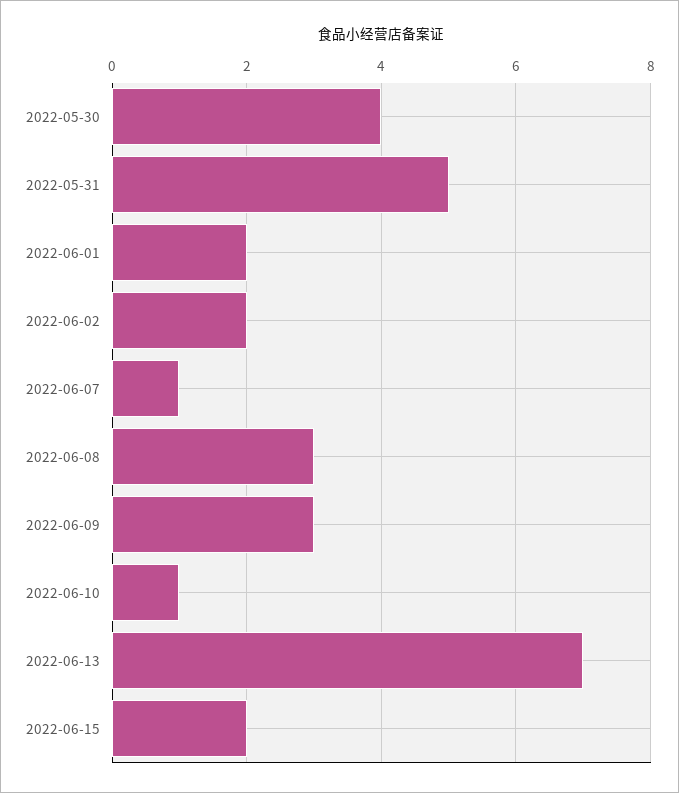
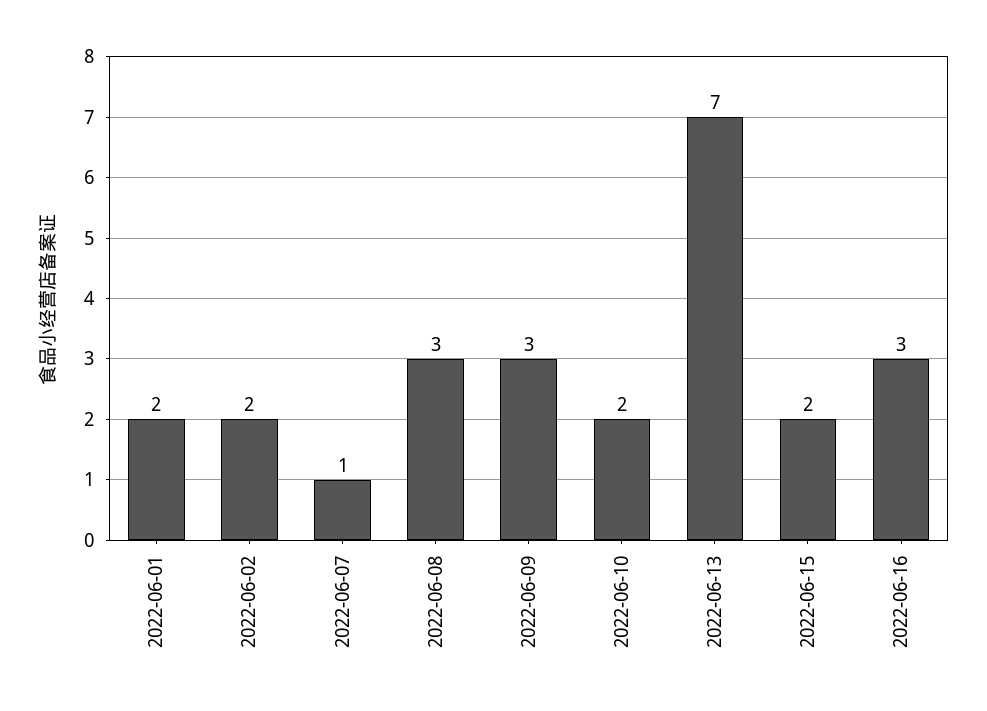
2022-05-30: 4 -> none
2022-05-31: 5 -> none
2022-06-10: 1 -> 2
2022-06-16: none -> 3

